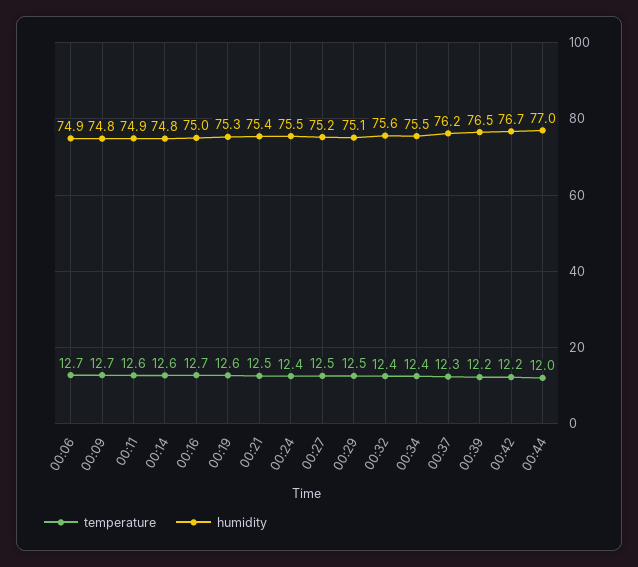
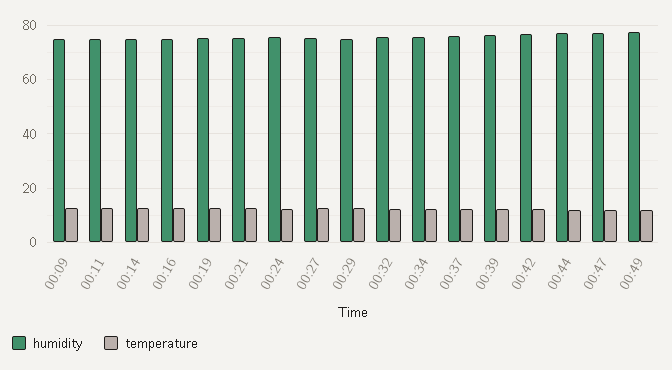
temperature, 00:06: 12.7 -> none
humidity, 00:06: 74.9 -> none
humidity, 00:47: none -> 77.5
temperature, 00:47: none -> 12.5
humidity, 00:49: none -> 77.5
temperature, 00:49: none -> 12.5

